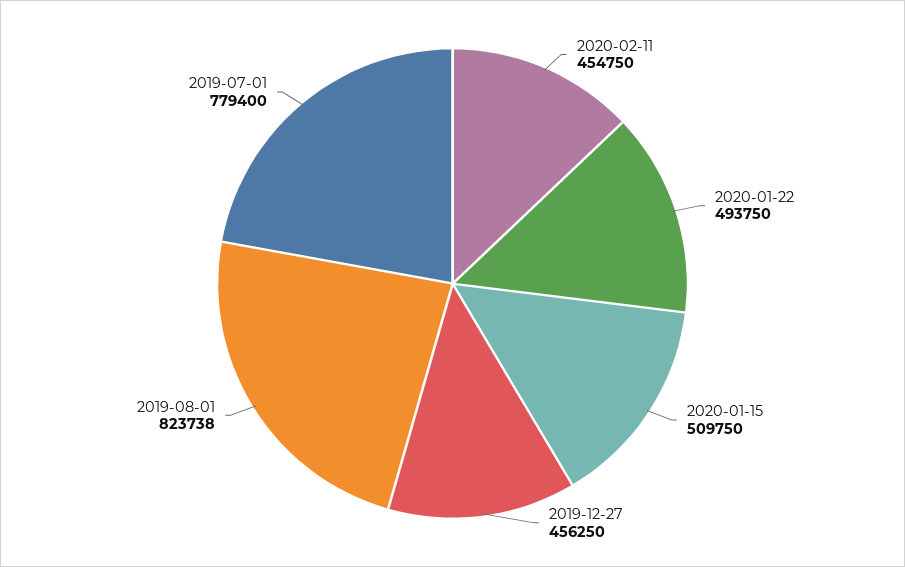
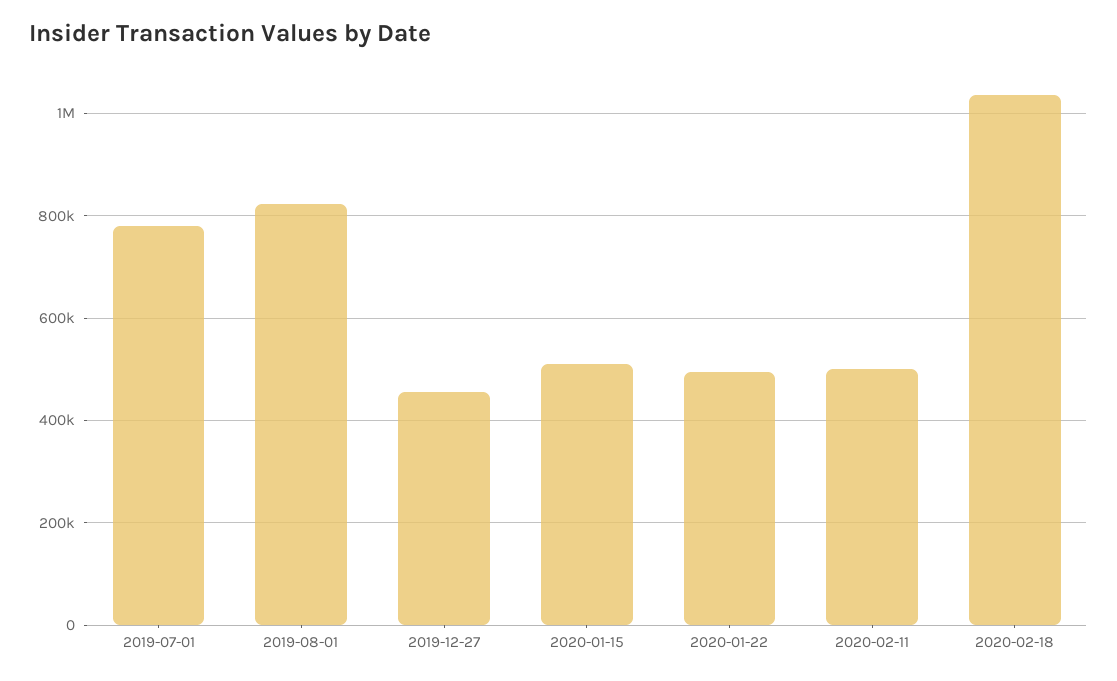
2020-02-11: 454750 -> 500000
2020-02-18: none -> 1040000

